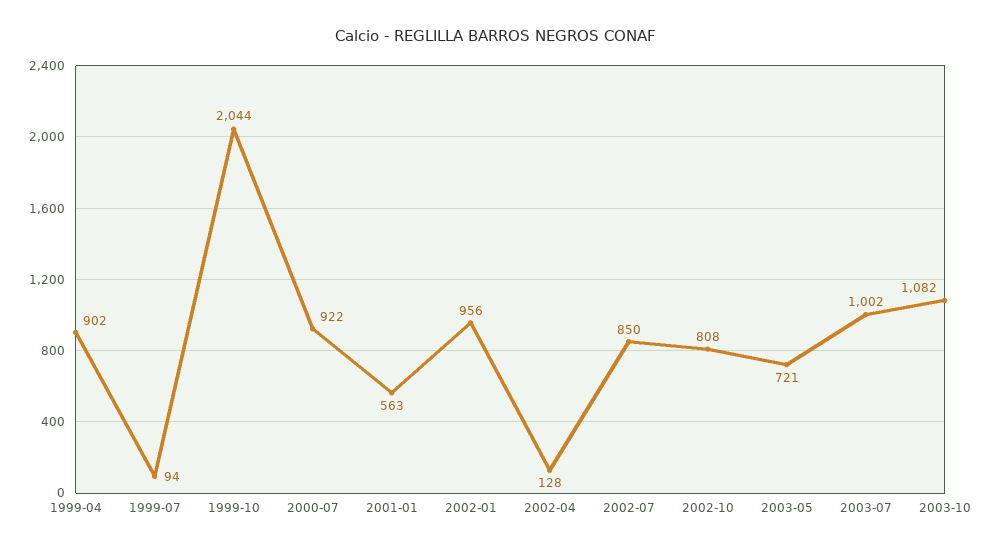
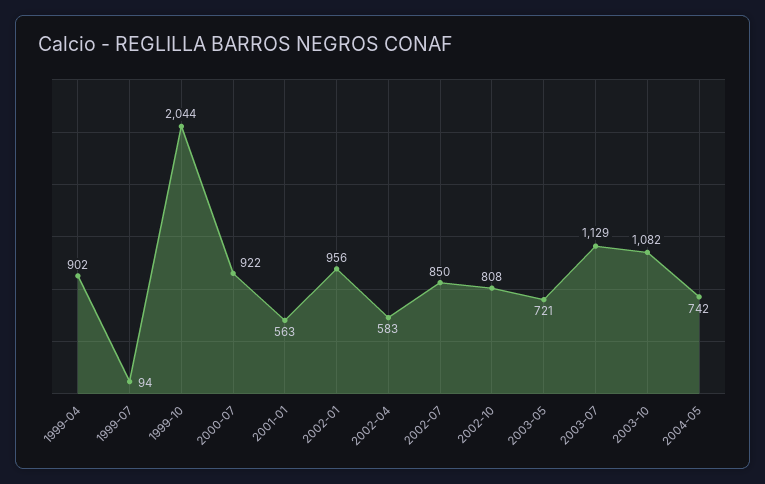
2002-04: 128 -> 583
2003-07: 1002 -> 1129
2004-05: none -> 742

